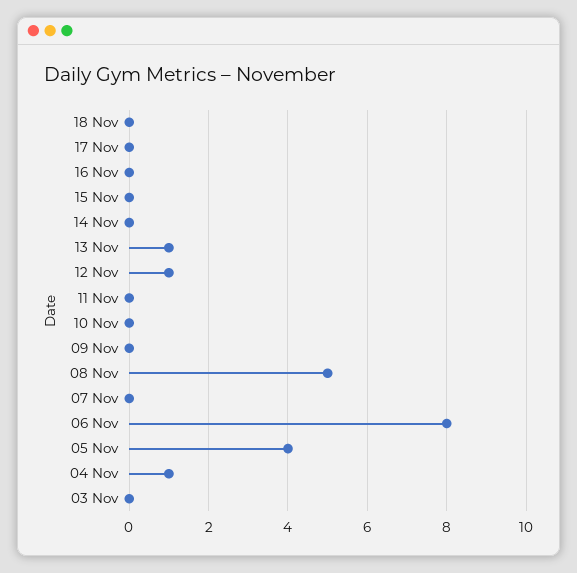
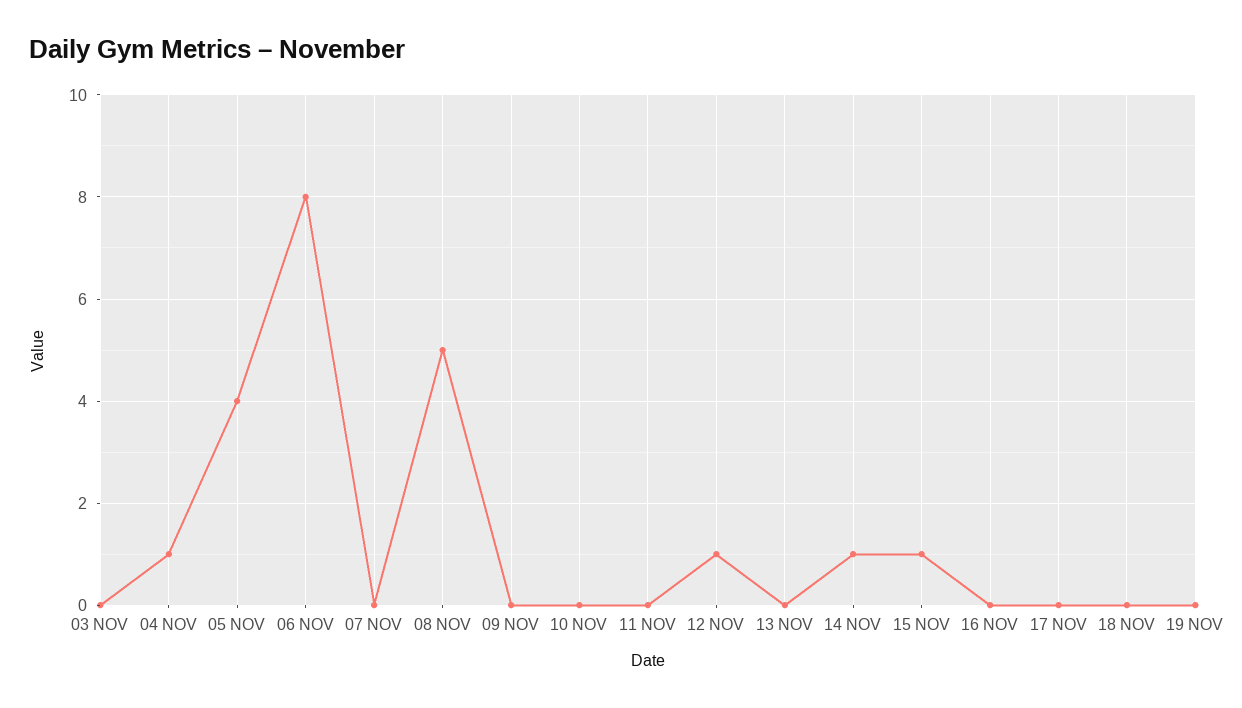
15 Nov: 0 -> 1
14 Nov: 0 -> 1
13 Nov: 1 -> 0
19 NOV: none -> 0

